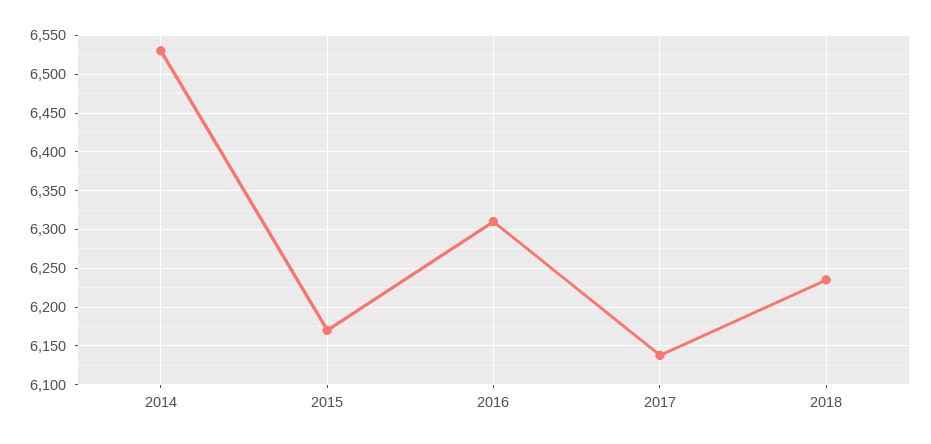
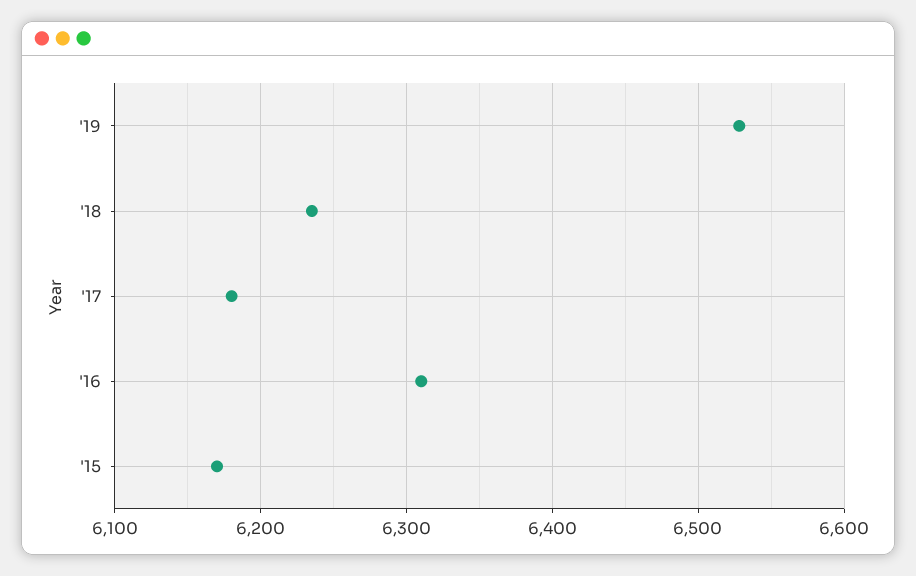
2014: 6530 -> none
2017: 6140 -> 6180
'19: none -> 6530

